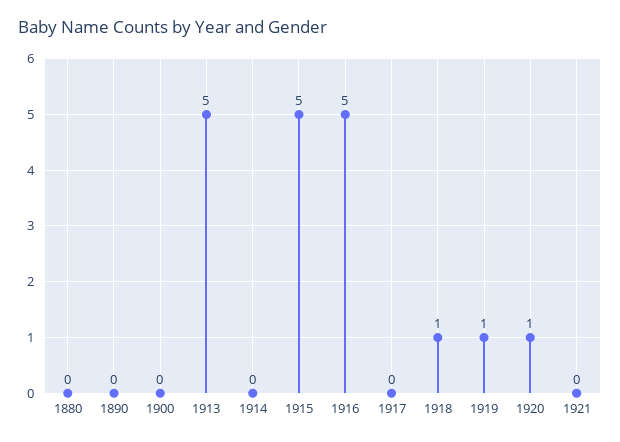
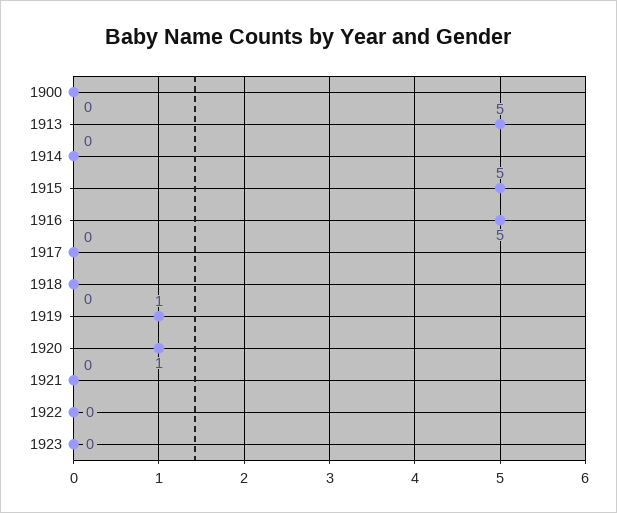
1880: 0 -> none
1890: 0 -> none
1918: 1 -> 0
1922: none -> 0
1923: none -> 0

